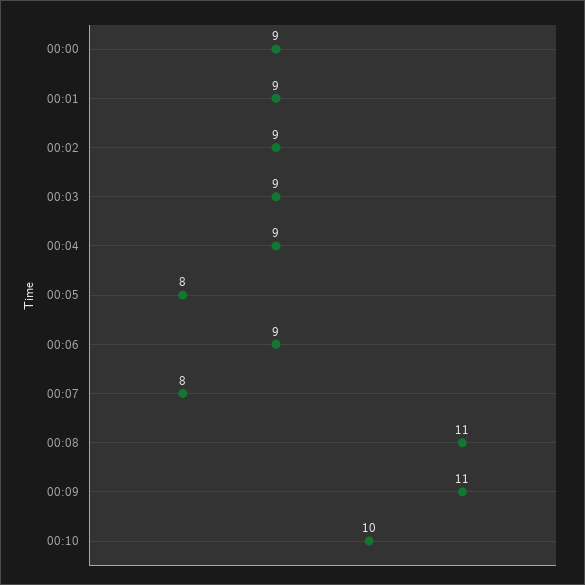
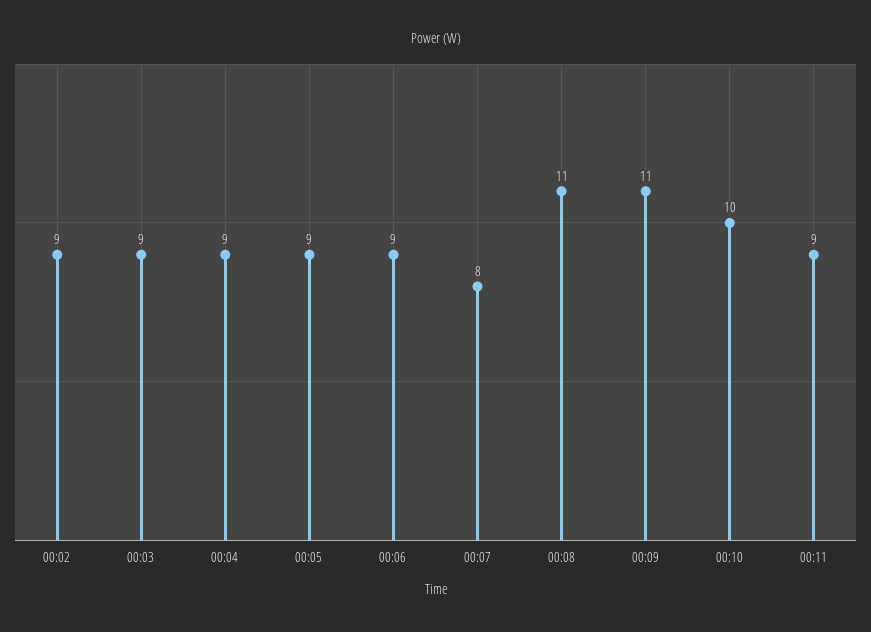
00:00: 9 -> none
00:01: 9 -> none
00:05: 8 -> 9
00:11: none -> 9

